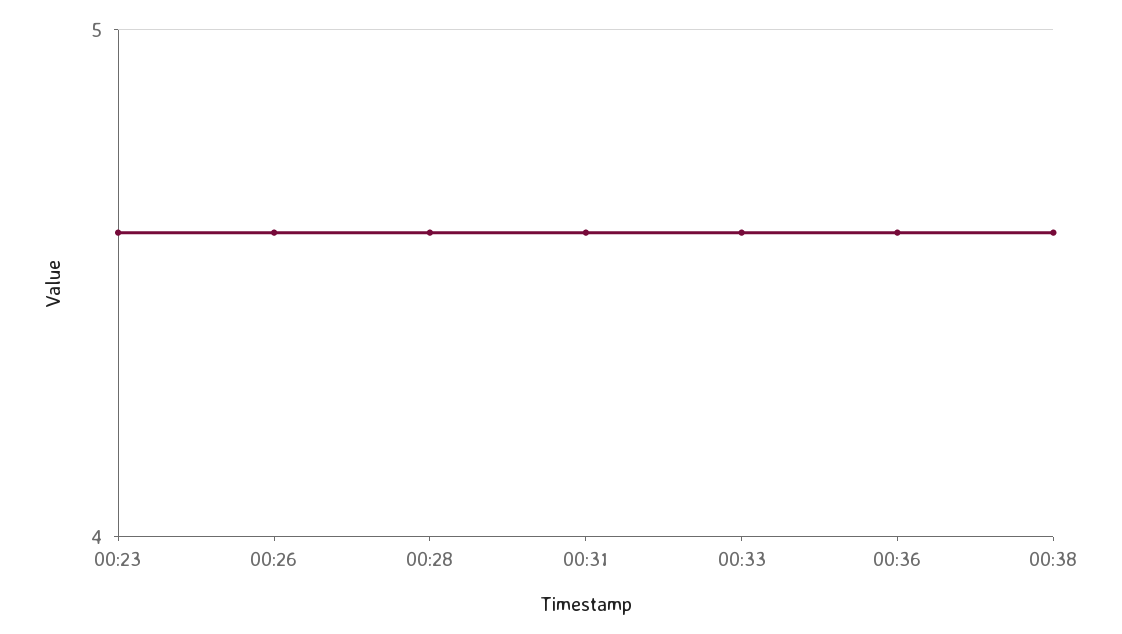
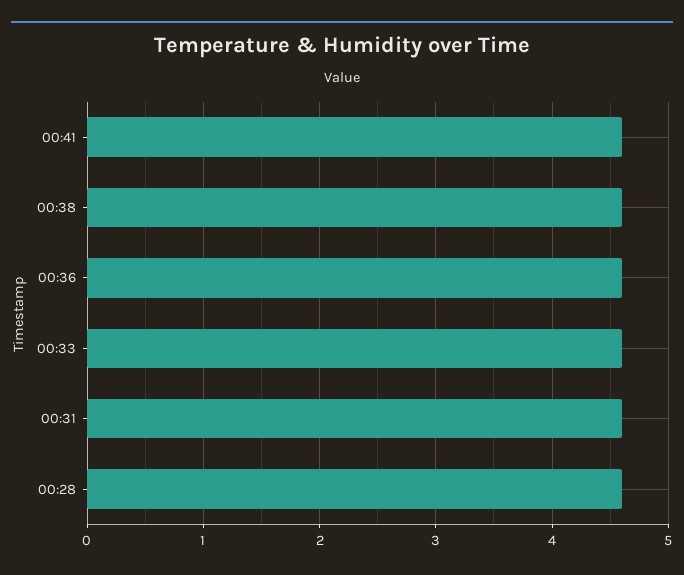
00:23: 4.6 -> none
00:26: 4.6 -> none
00:41: none -> 4.6

